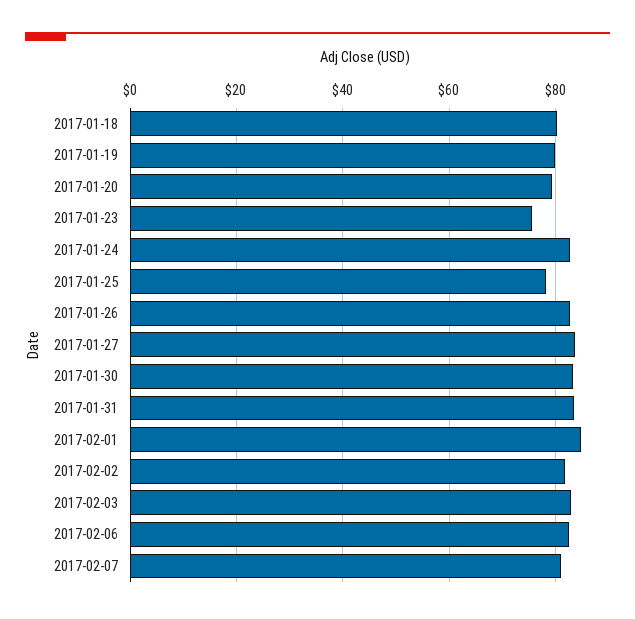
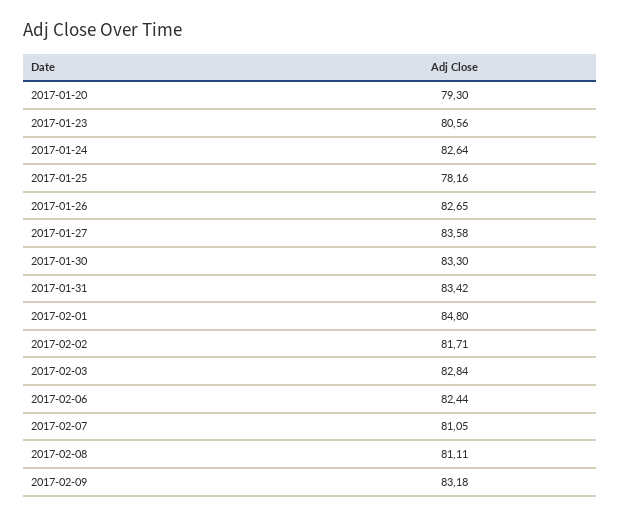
2017-01-18: 80 -> none
2017-01-19: 80 -> none
2017-01-23: 76 -> 80.56
2017-02-08: none -> 81.11
2017-02-09: none -> 83.18

